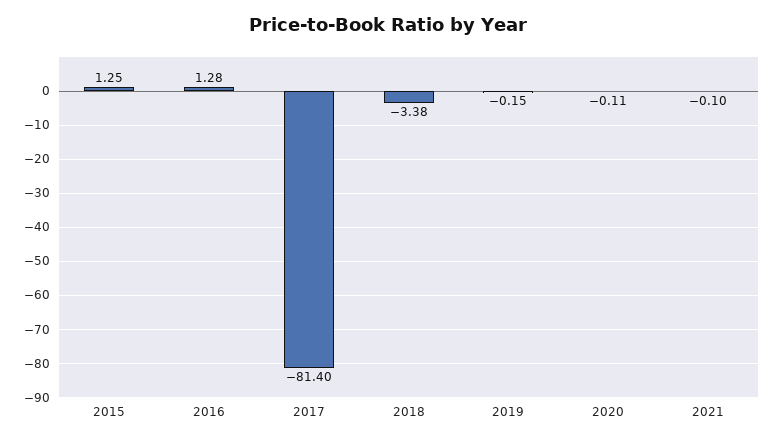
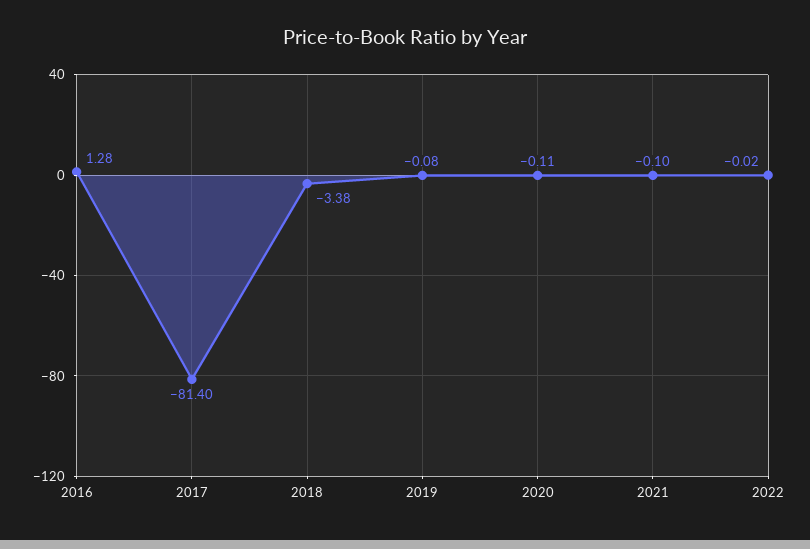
2015: 1.25 -> none
2019: -0.15 -> -0.08
2022: none -> -0.02

